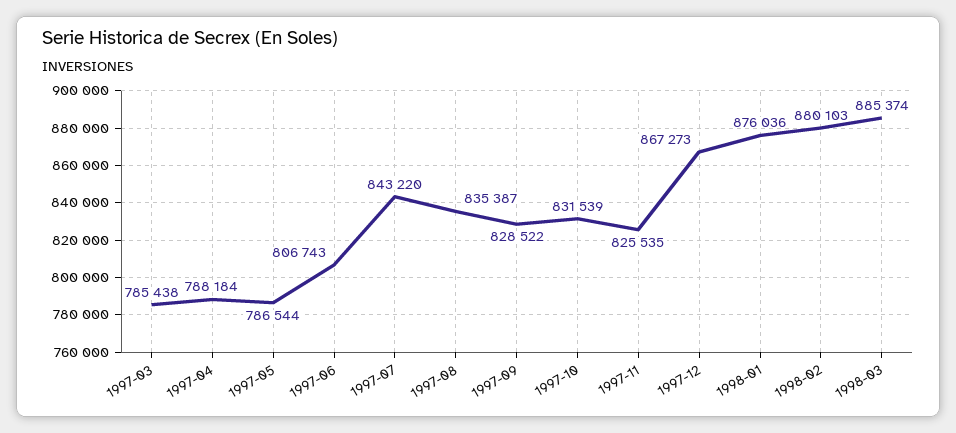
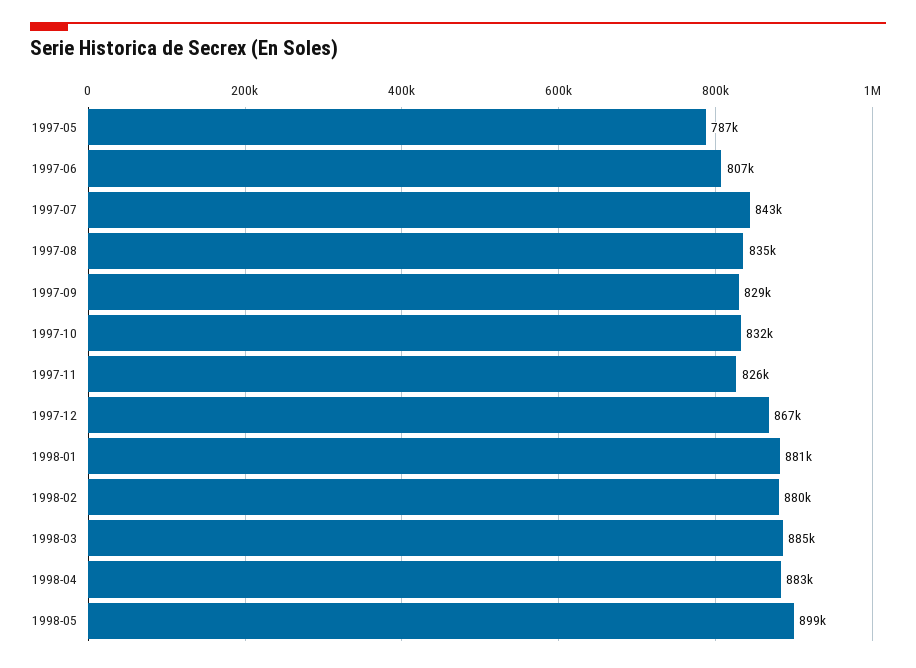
1997-03: 785438 -> none
1997-04: 788184 -> none
1998-01: 876036 -> 881000
1998-04: none -> 883000
1998-05: none -> 899000

